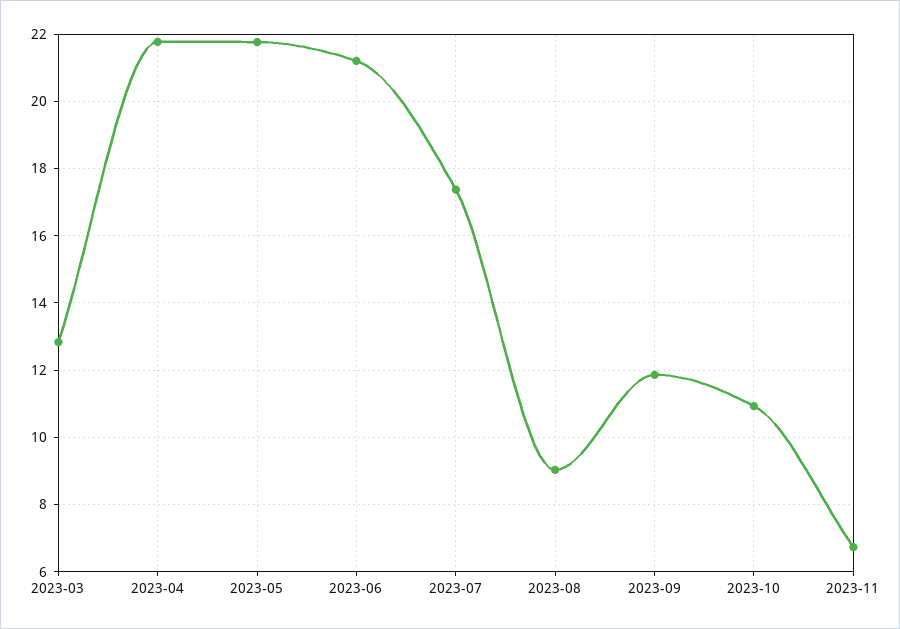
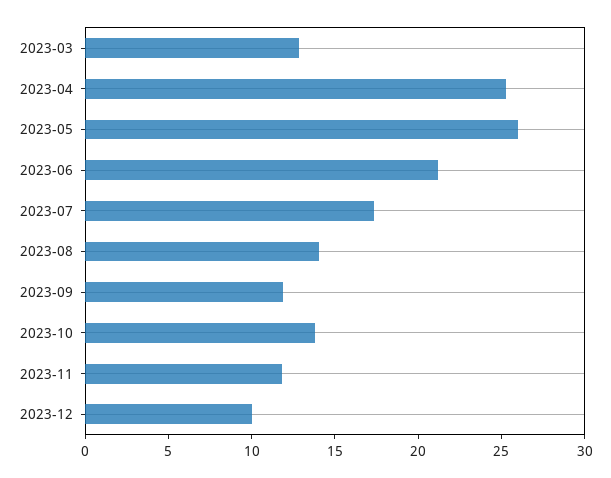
2023-04: 21.8 -> 25
2023-05: 21.8 -> 26
2023-08: 9 -> 14
2023-10: 11 -> 14
2023-11: 6.8 -> 12
2023-12: none -> 10

